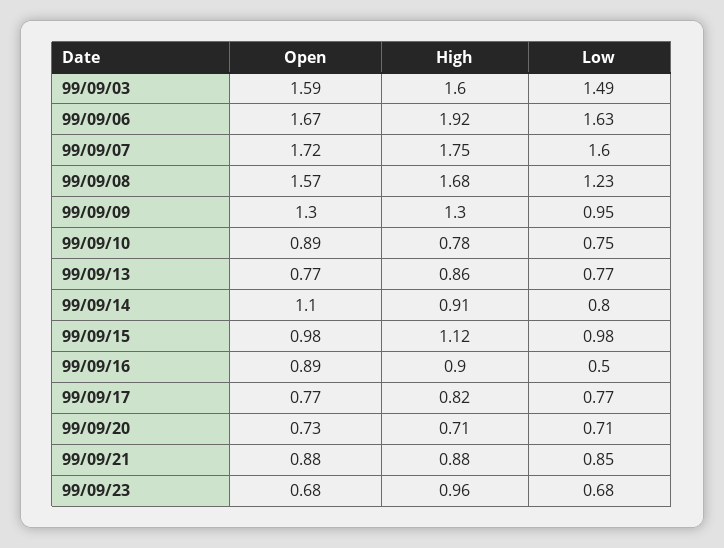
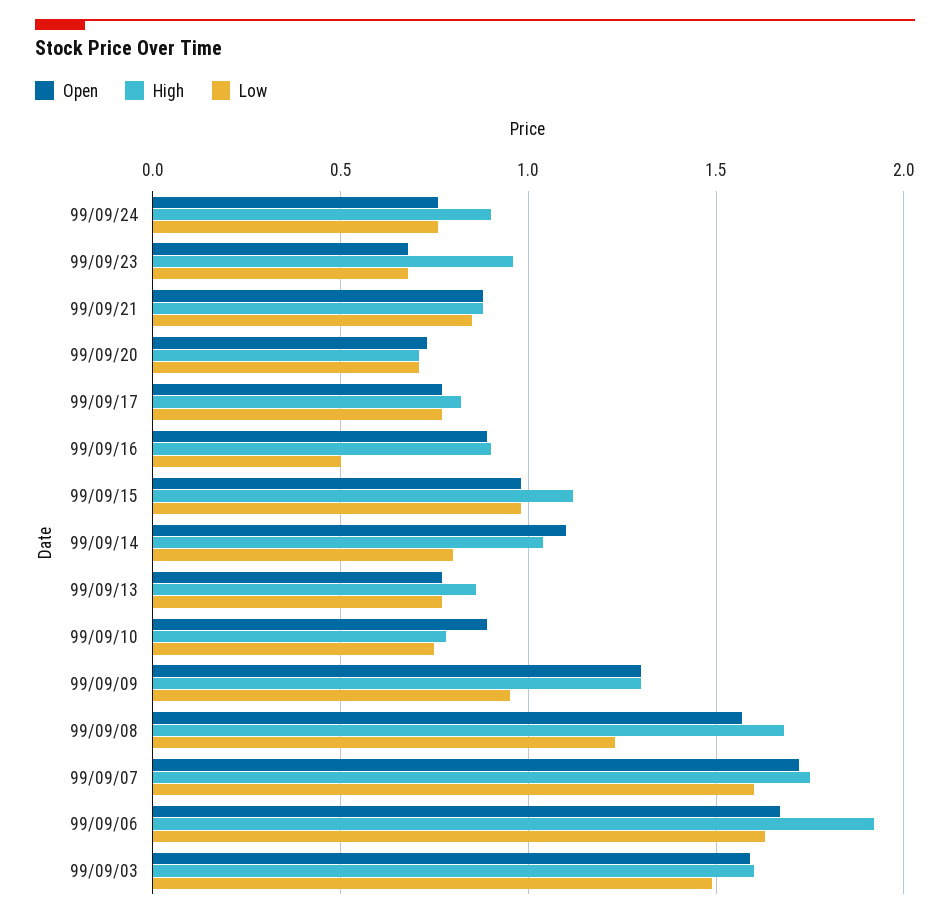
High, 99/09/14: 0.91 -> 1.05
Open, 99/09/24: none -> 0.75
High, 99/09/24: none -> 0.9
Low, 99/09/24: none -> 0.75

